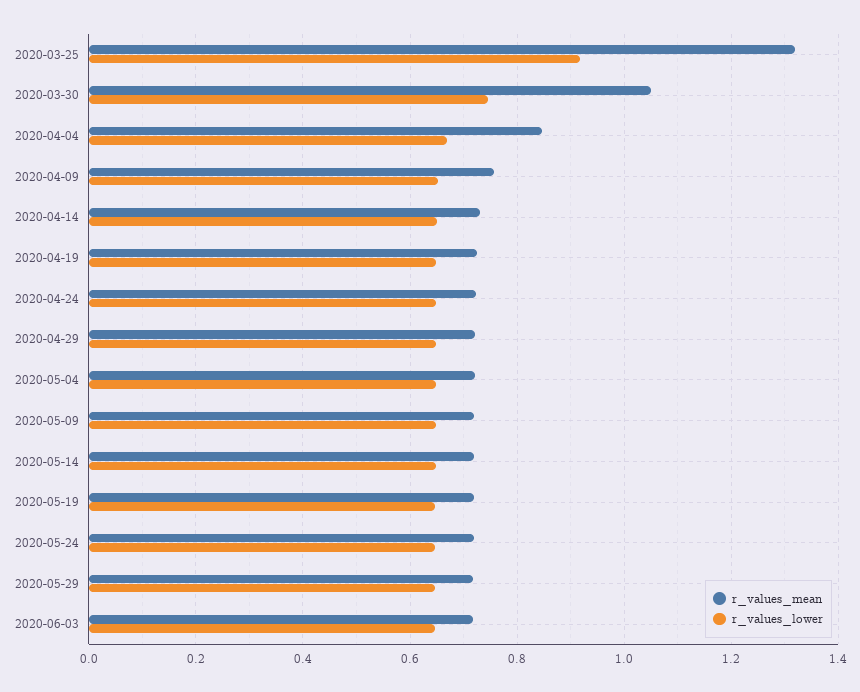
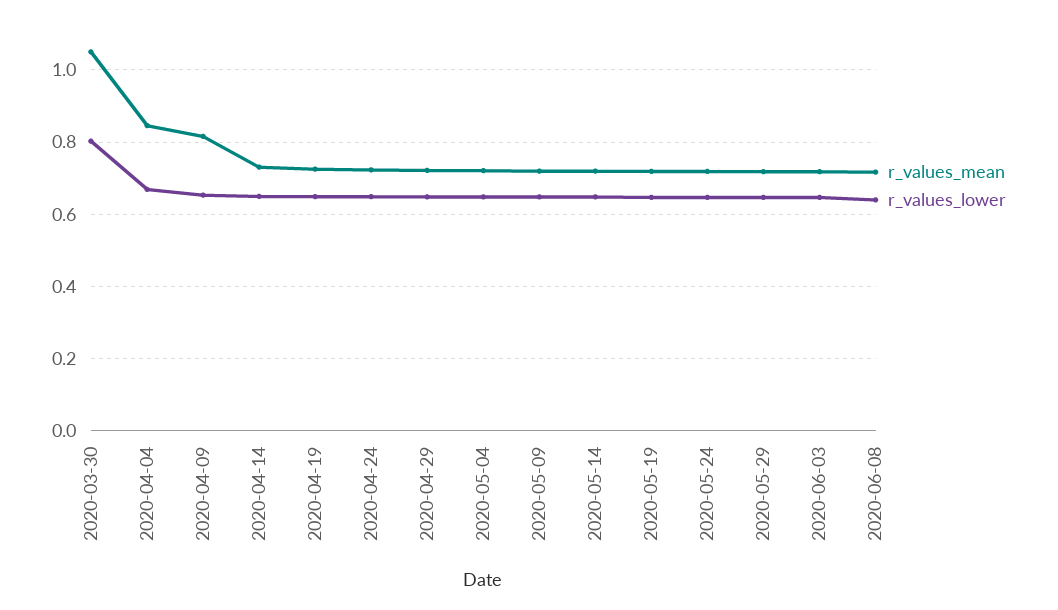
r_values_mean, 2020-03-25: 1.32 -> none
r_values_lower, 2020-03-25: 0.92 -> none
r_values_lower, 2020-03-30: 0.74 -> 0.8
r_values_mean, 2020-04-09: 0.76 -> 0.82
r_values_mean, 2020-06-08: none -> 0.72
r_values_lower, 2020-06-08: none -> 0.64

